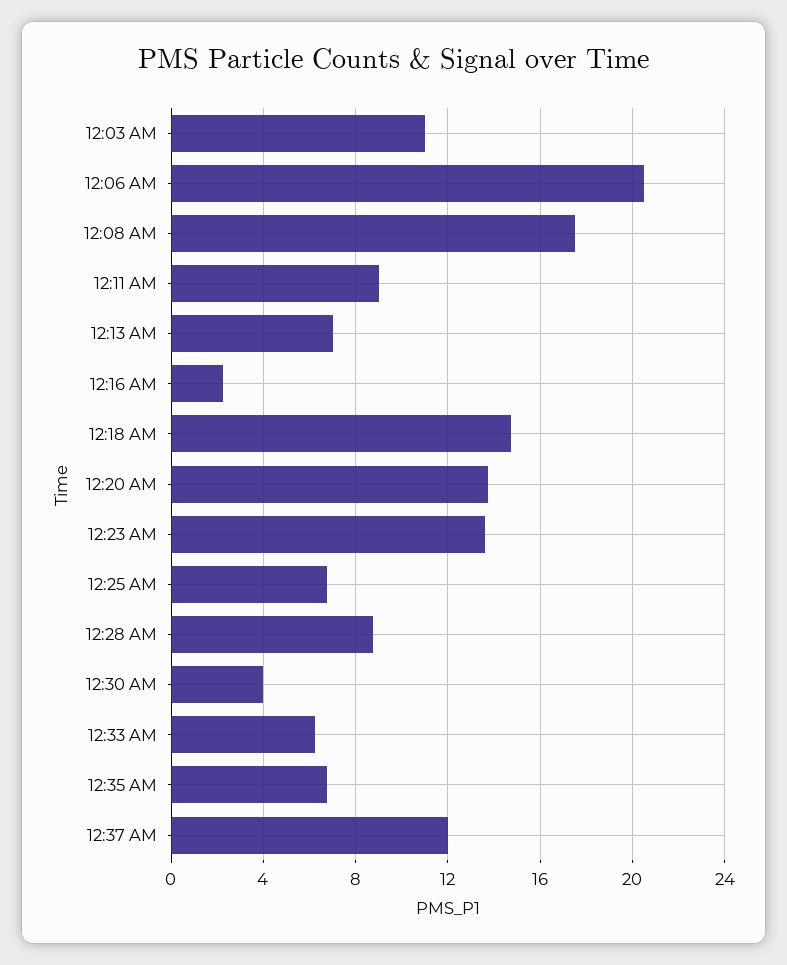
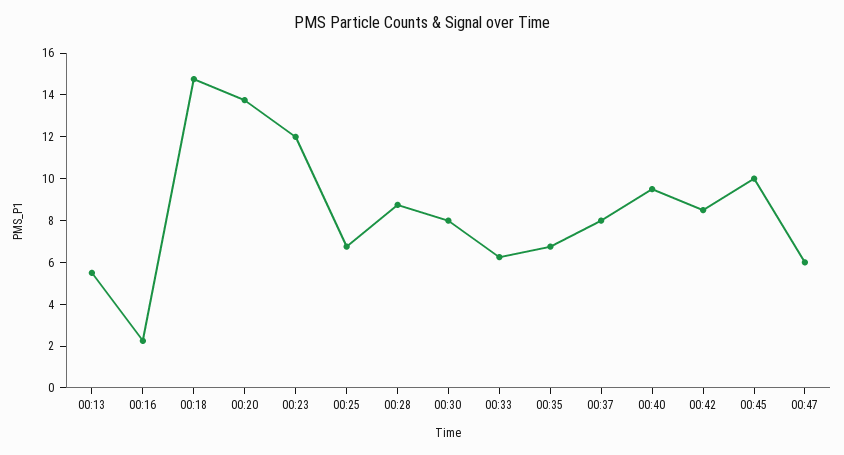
12:03 AM: 11 -> none
12:06 AM: 20.5 -> none
12:08 AM: 17.5 -> none
12:11 AM: 9 -> none
12:13 AM: 7 -> 5.5
12:23 AM: 13.5 -> 12
12:30 AM: 4 -> 8
12:37 AM: 12 -> 8
00:40: none -> 9.5
00:42: none -> 8.5
00:45: none -> 10
00:47: none -> 6

